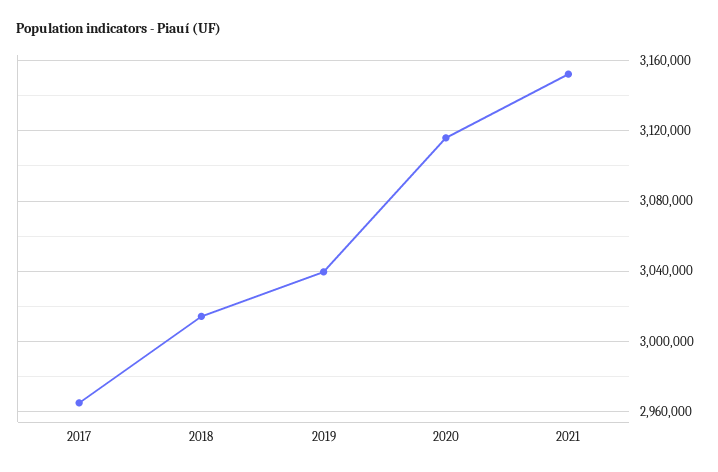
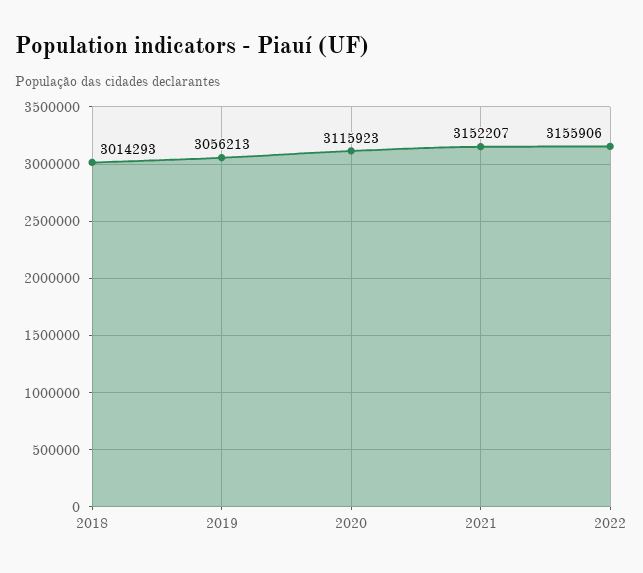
2017: 2965000 -> none
2019: 3040000 -> 3056213
2022: none -> 3155906

